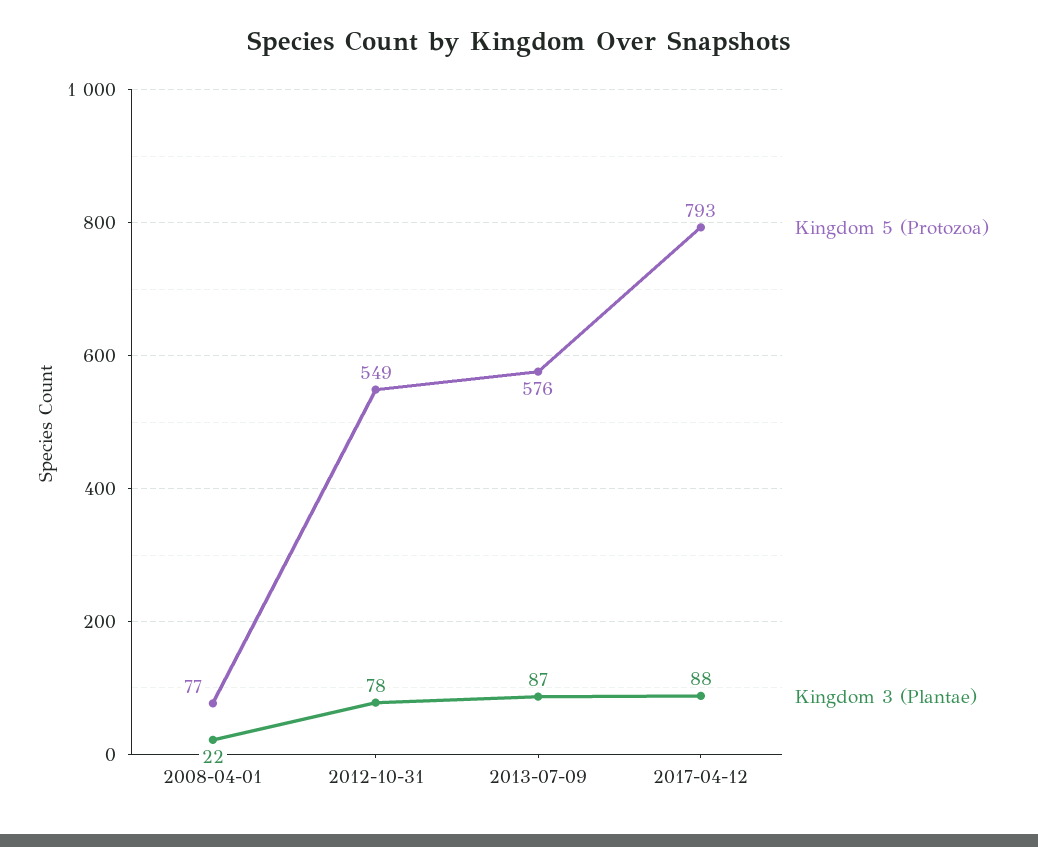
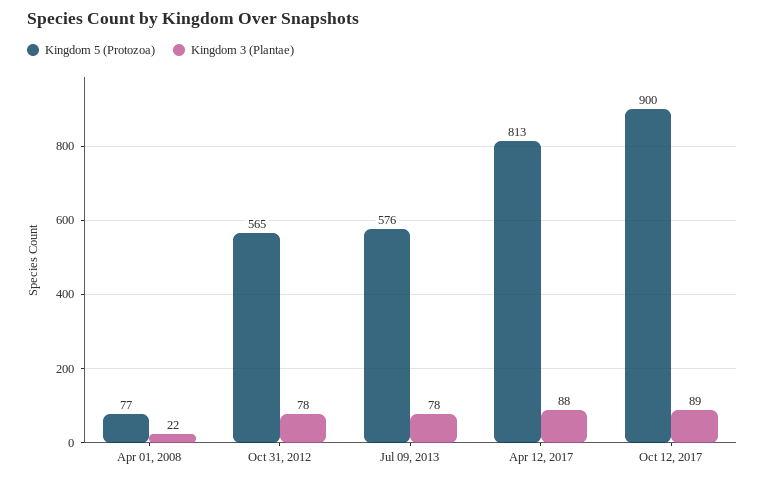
Kingdom 5 (Protozoa), 2012-10-31: 549 -> 565
Kingdom 3 (Plantae), 2013-07-09: 87 -> 78
Kingdom 5 (Protozoa), 2017-04-12: 793 -> 813
Kingdom 5 (Protozoa), Oct 12, 2017: none -> 900
Kingdom 3 (Plantae), Oct 12, 2017: none -> 89

